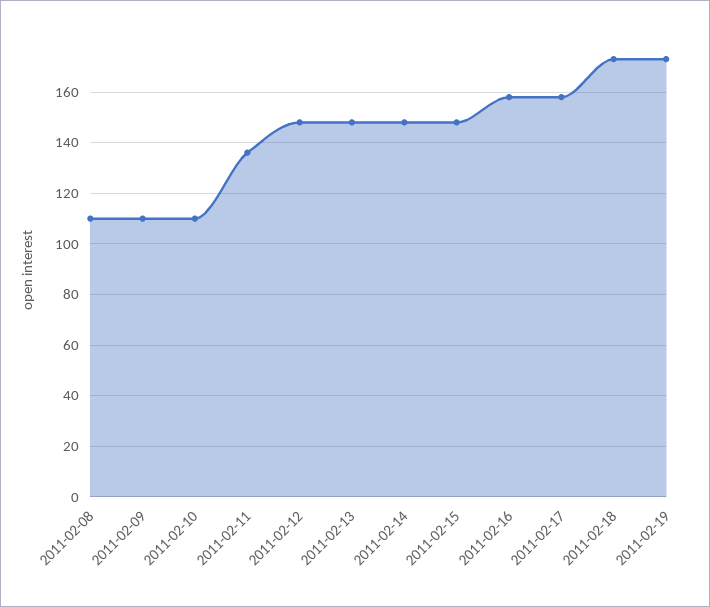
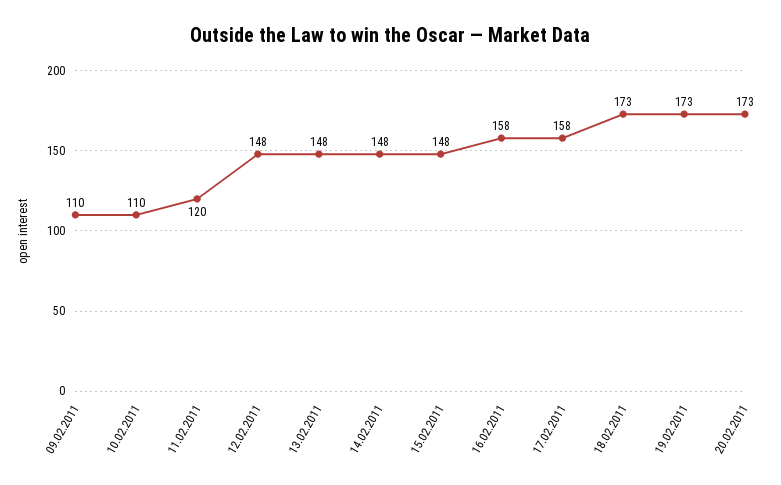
2011-02-08: 110 -> none
2011-02-11: 135 -> 120
20.02.2011: none -> 173

